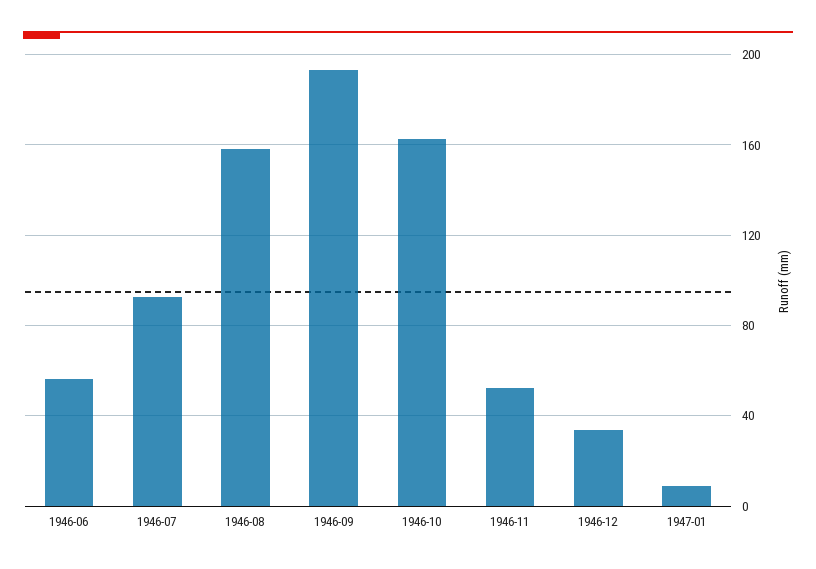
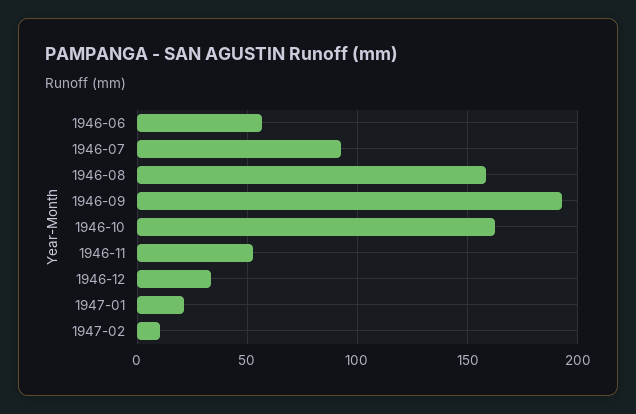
1947-01: 10 -> 20
1947-02: none -> 10

